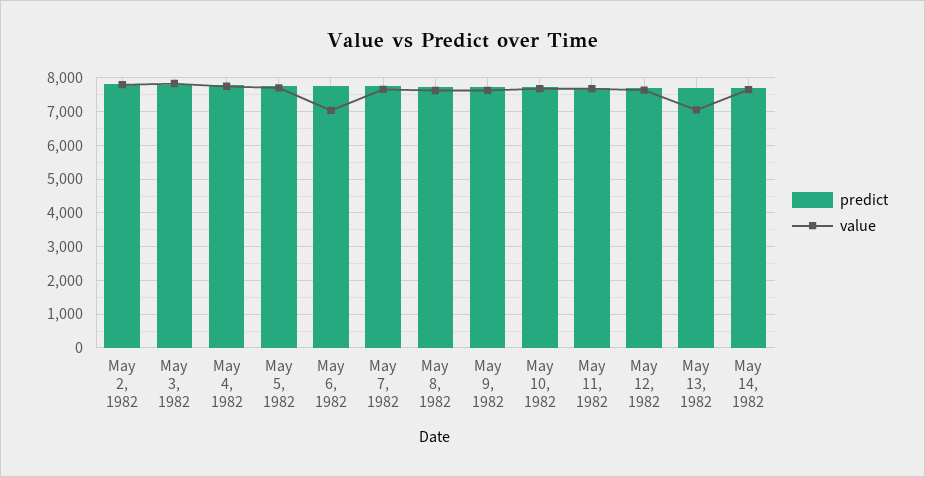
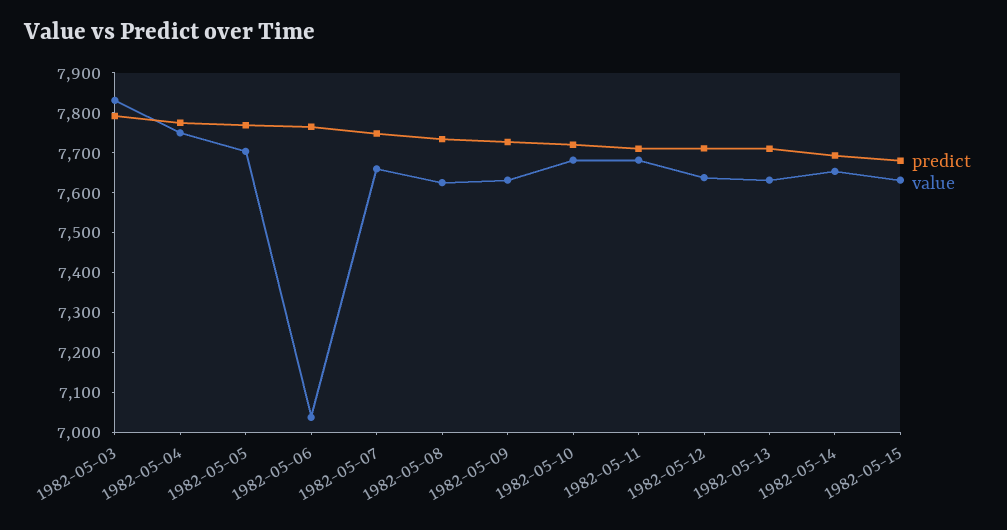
predict, May 2, 1982: 7800 -> none
value, May 2, 1982: 7800 -> none
value, May 13, 1982: 7000 -> 7625
predict, 1982-05-15: none -> 7675
value, 1982-05-15: none -> 7625

